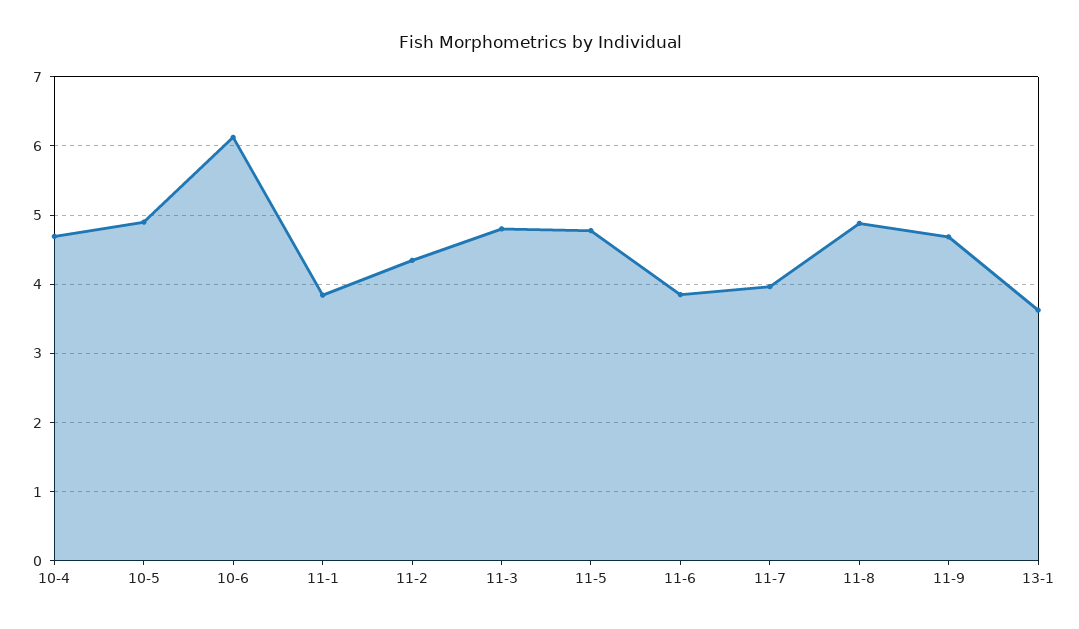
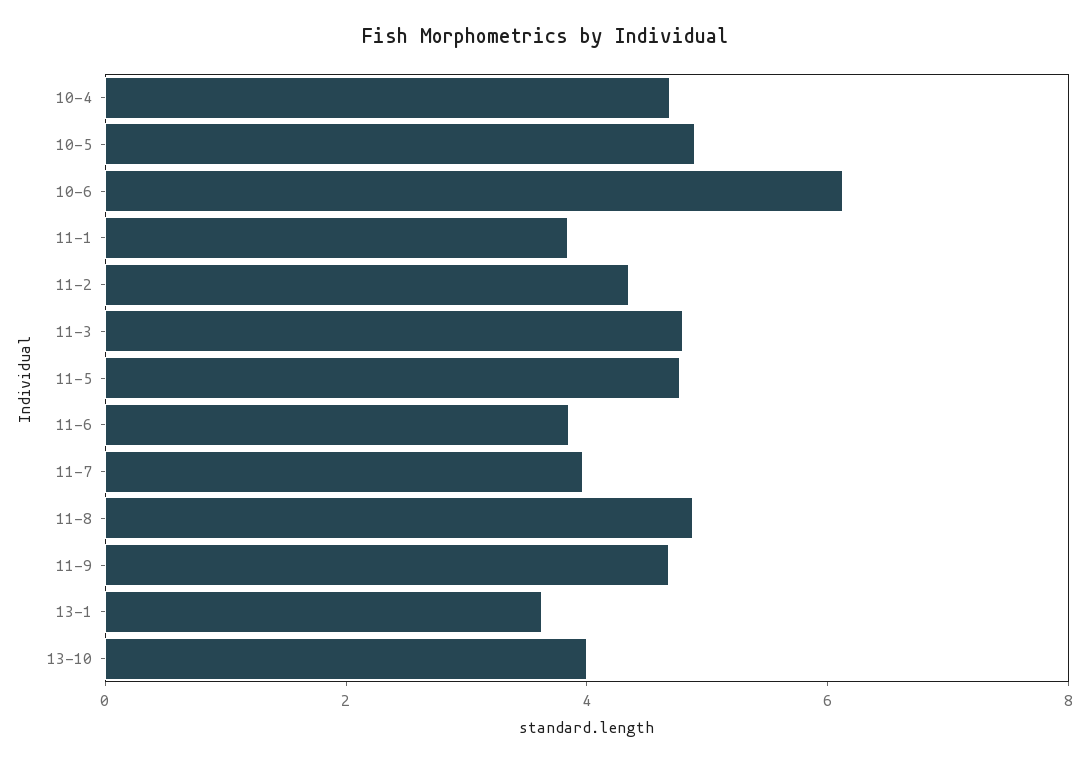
13-10: none -> 4

